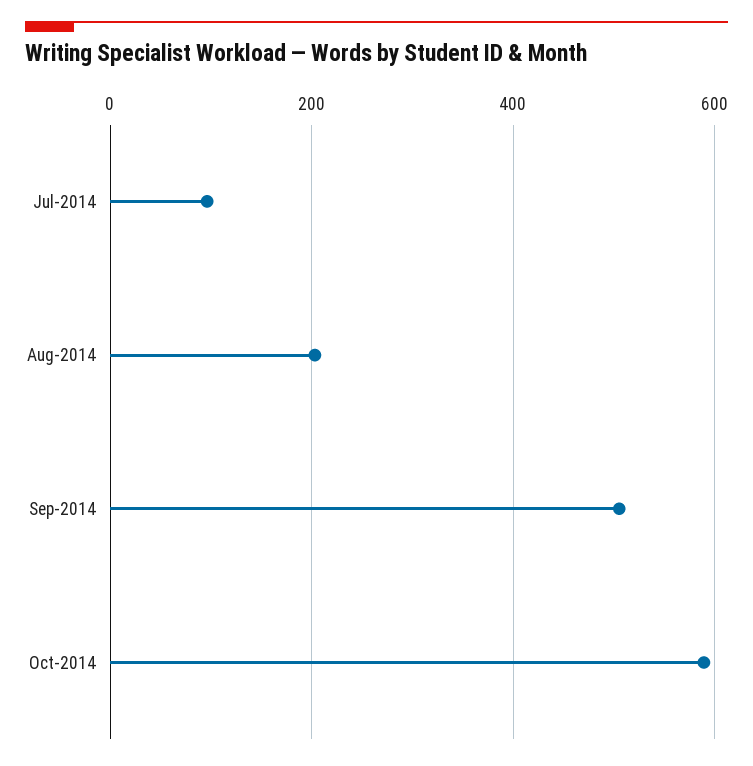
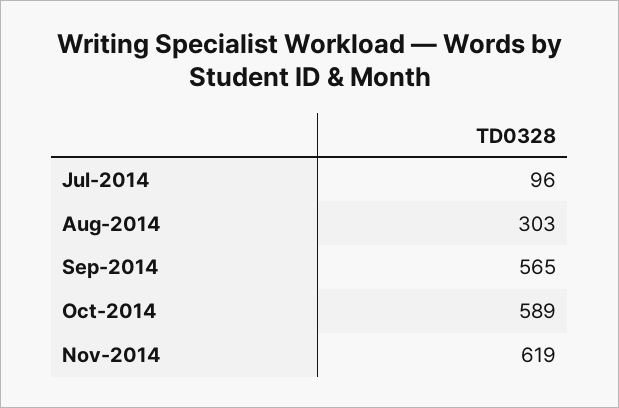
Aug-2014: 200 -> 303
Sep-2014: 500 -> 565
Nov-2014: none -> 619

